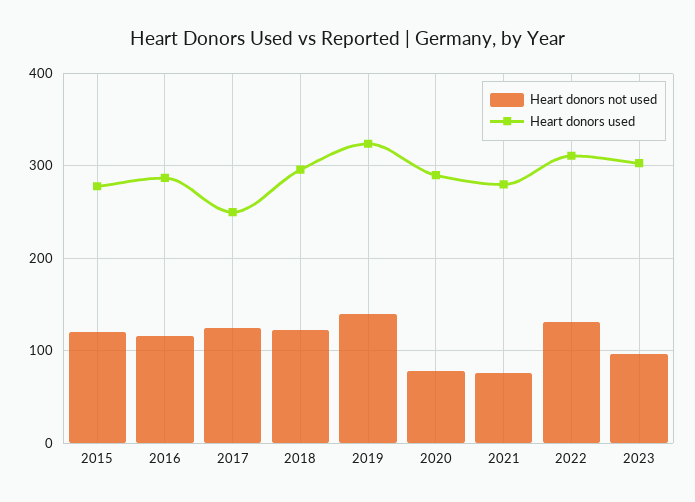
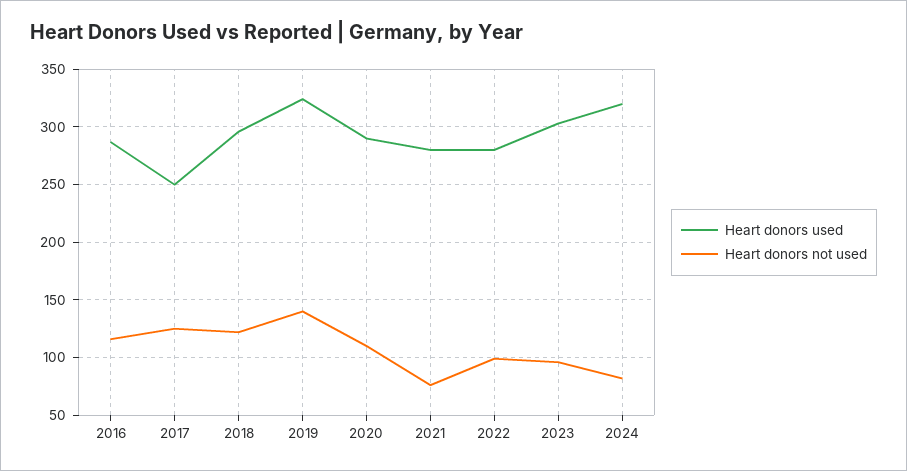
Heart donors not used, 2015: 120 -> none
Heart donors used, 2015: 280 -> none
Heart donors not used, 2020: 80 -> 110
Heart donors not used, 2022: 130 -> 100
Heart donors used, 2022: 310 -> 280
Heart donors used, 2024: none -> 320
Heart donors not used, 2024: none -> 80

